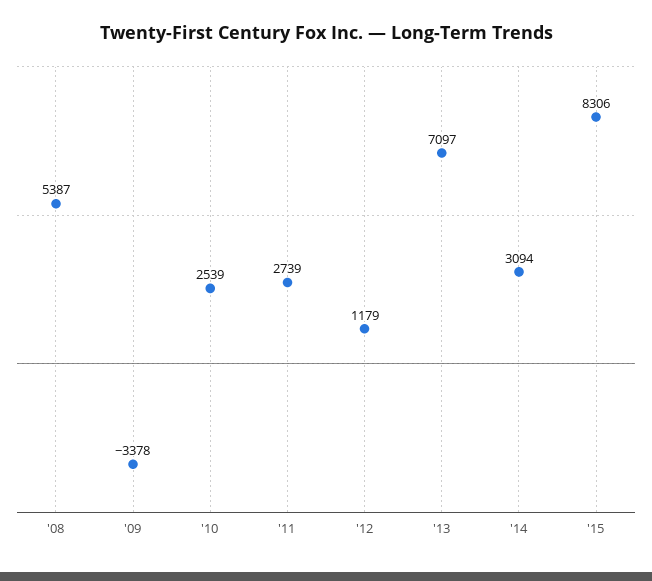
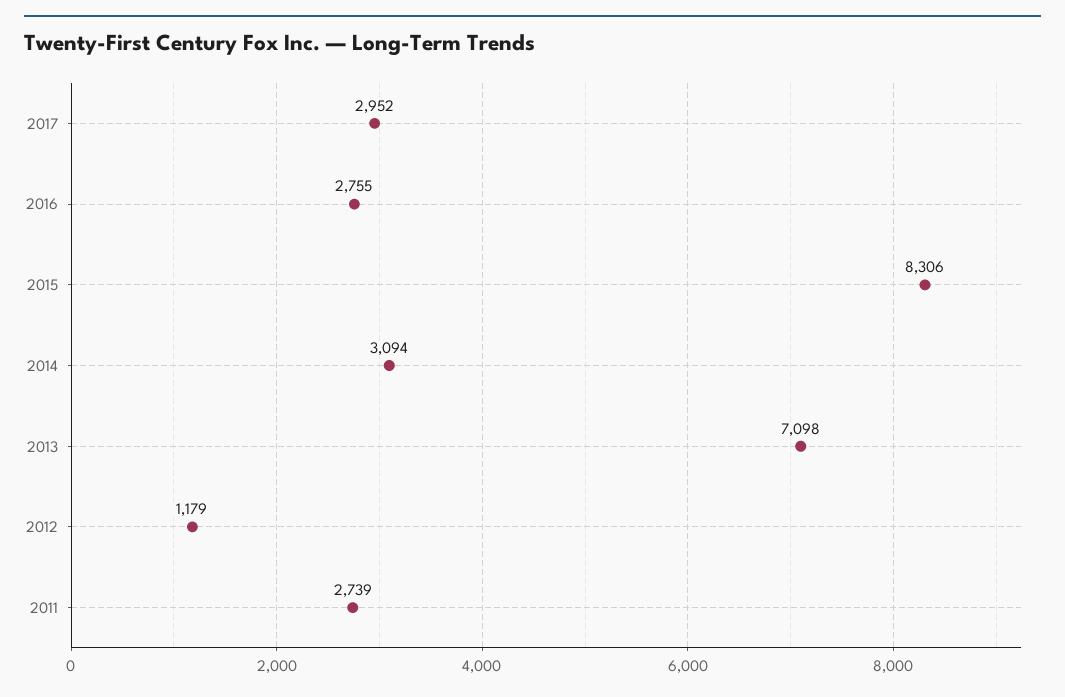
'08: 5387 -> none
'09: -3378 -> none
'10: 2539 -> none
'13: 7097 -> 7098
2017: none -> 2952
2016: none -> 2755

